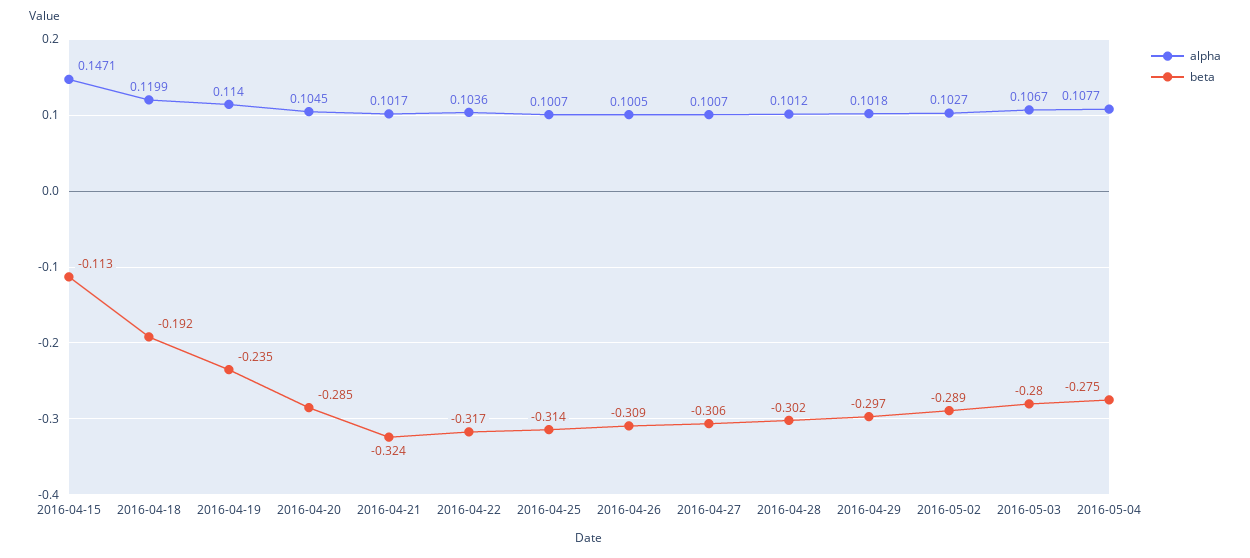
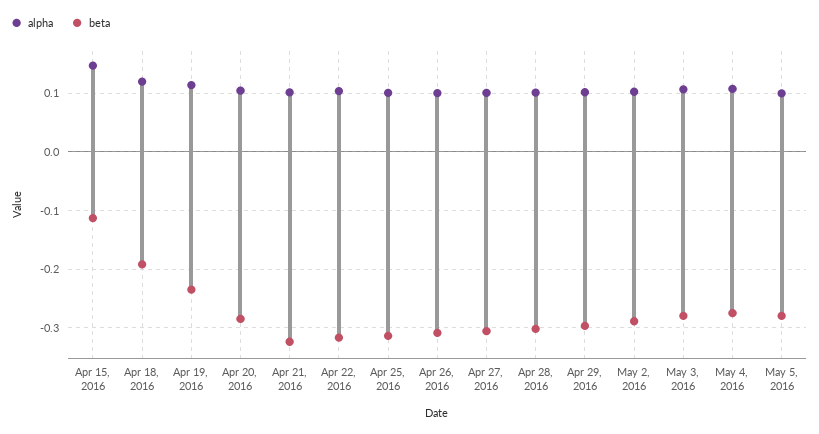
alpha, May 5, 2016: none -> 0.1
beta, May 5, 2016: none -> -0.28

